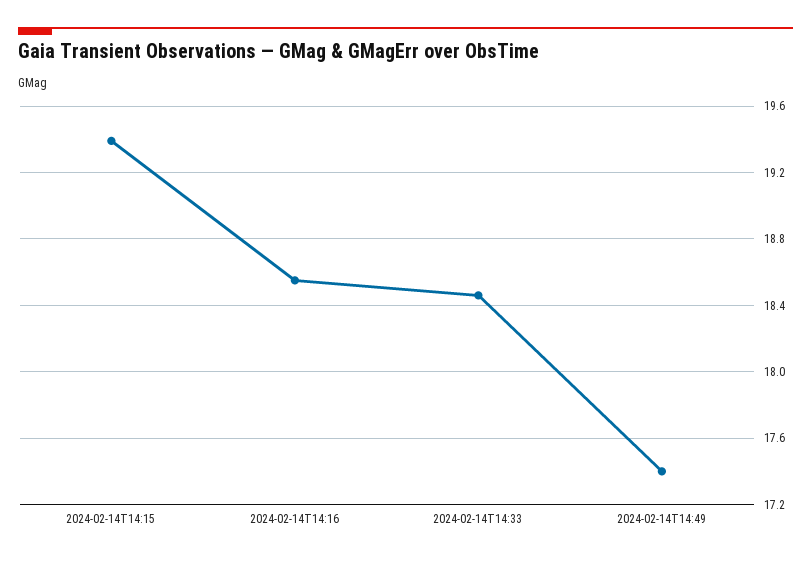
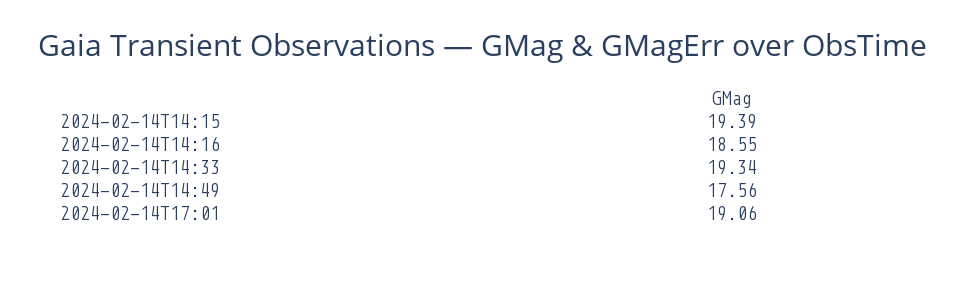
2024-02-14T14:33: 18.45 -> 19.34
2024-02-14T14:49: 17.4 -> 17.56
2024-02-14T17:01: none -> 19.06

